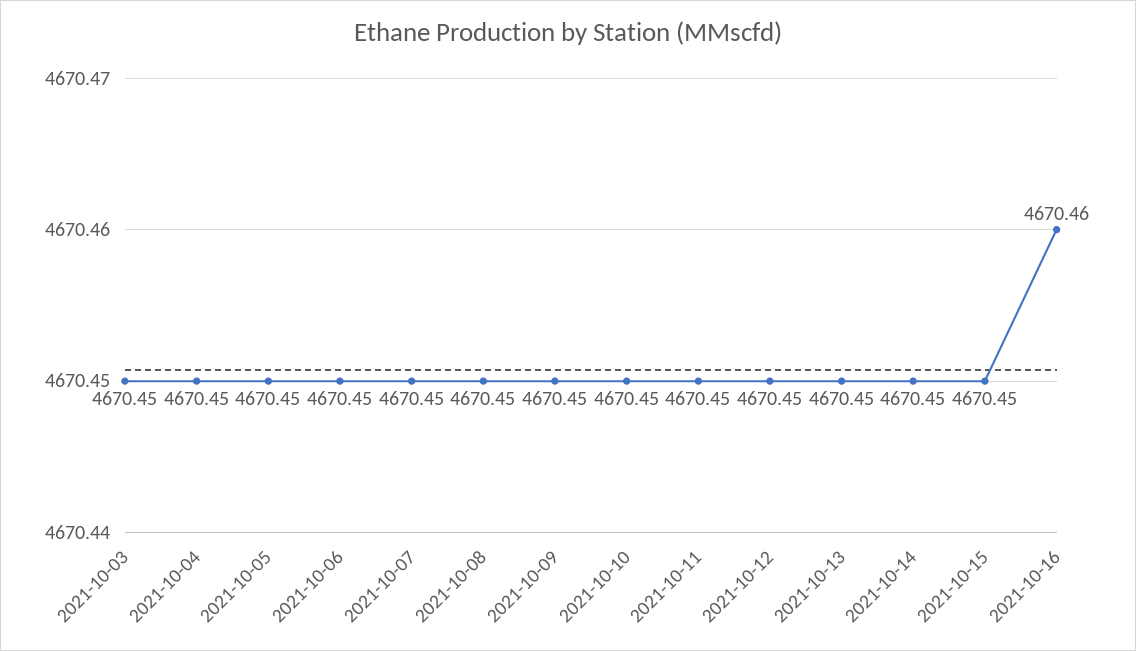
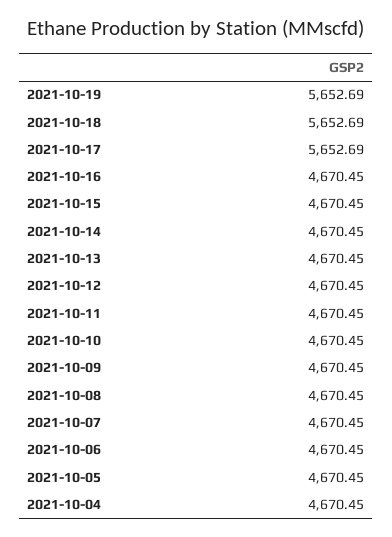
2021-10-03: 4670.45 -> none
2021-10-16: 4670.46 -> 4670.45
2021-10-19: none -> 5652.69
2021-10-18: none -> 5652.69
2021-10-17: none -> 5652.69

